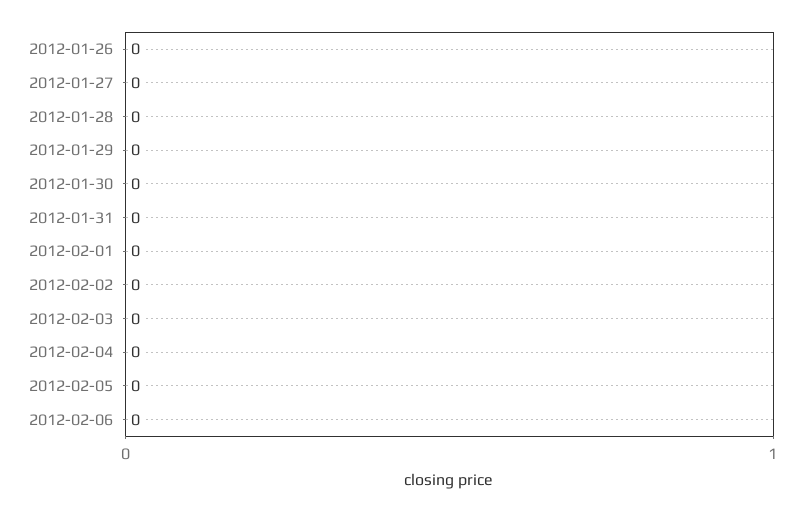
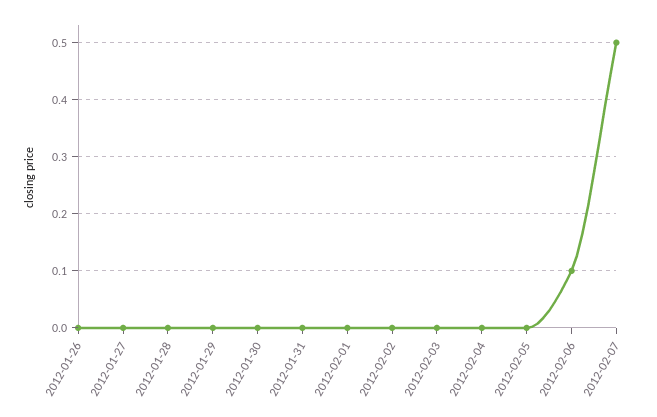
2012-02-06: 0 -> 0.1
2012-02-07: none -> 0.5

